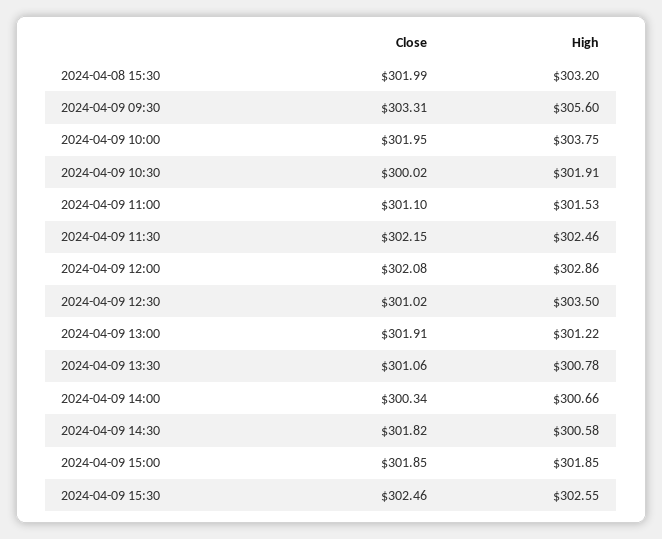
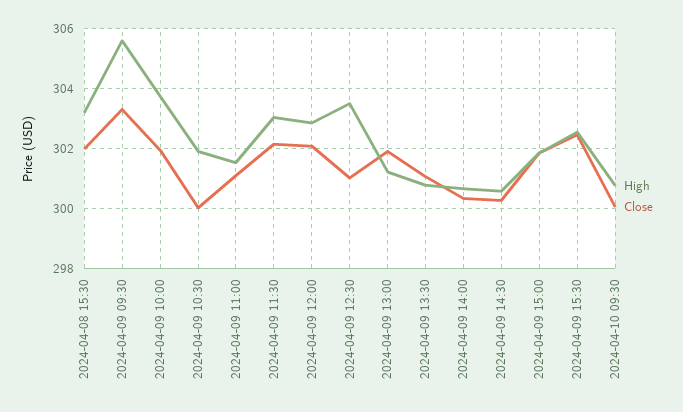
High, 2024-04-09 11:30: 302.46 -> 303
Close, 2024-04-09 14:30: 301.82 -> 300.25
High, 2024-04-10 09:30: none -> 300.75
Close, 2024-04-10 09:30: none -> 300

